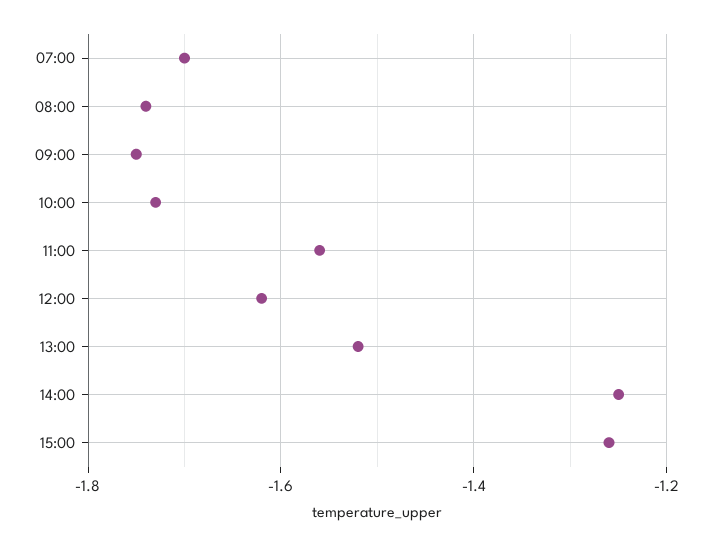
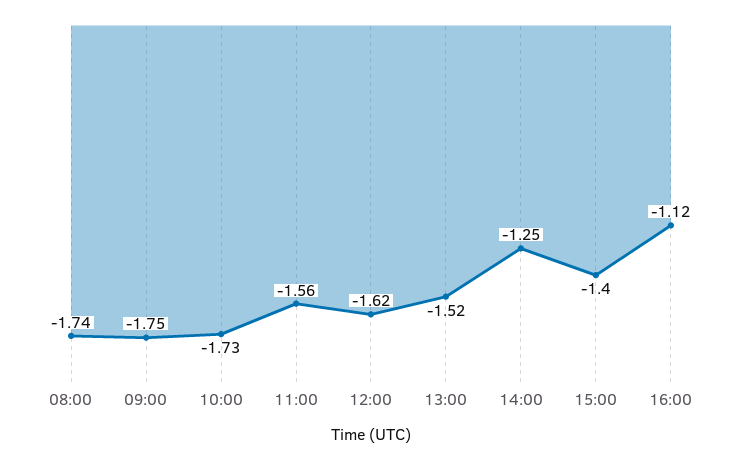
07:00: -1.7 -> none
15:00: -1.25 -> -1.4
16:00: none -> -1.12

